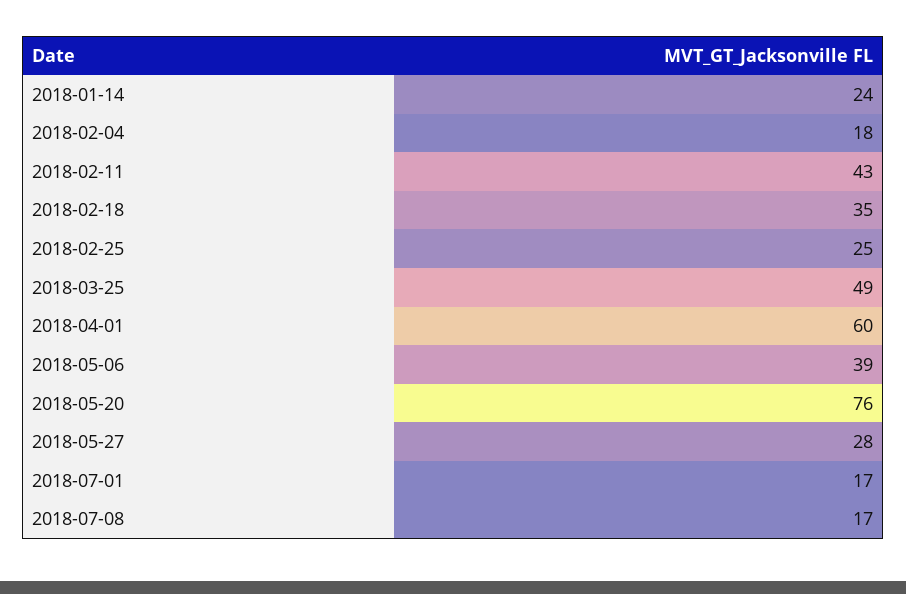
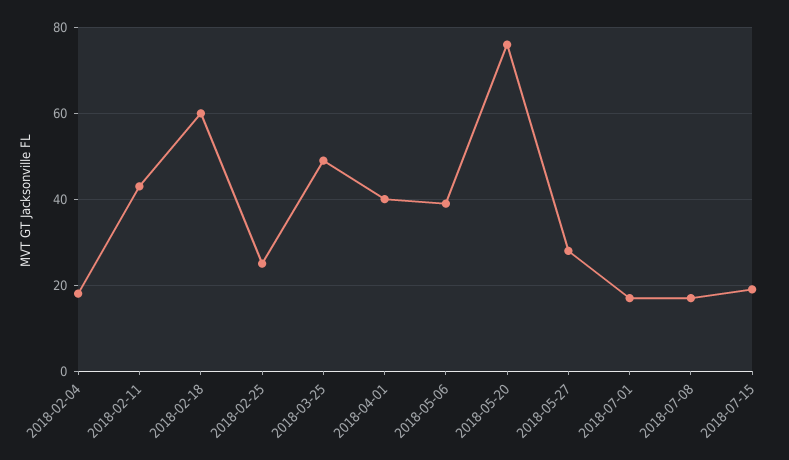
2018-01-14: 24 -> none
2018-02-18: 35 -> 60
2018-04-01: 60 -> 40
2018-07-15: none -> 20

